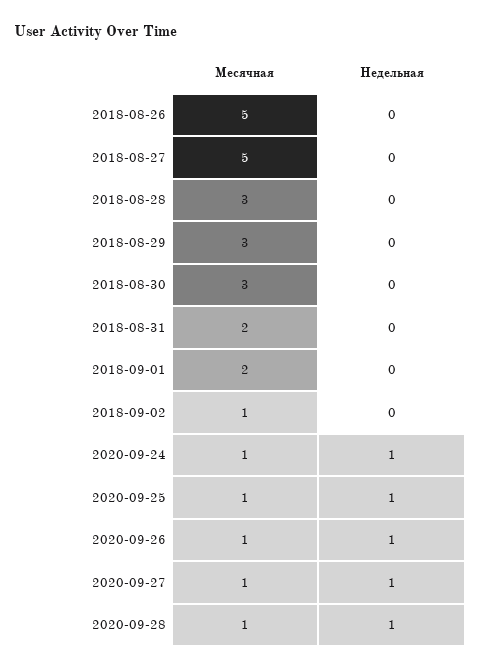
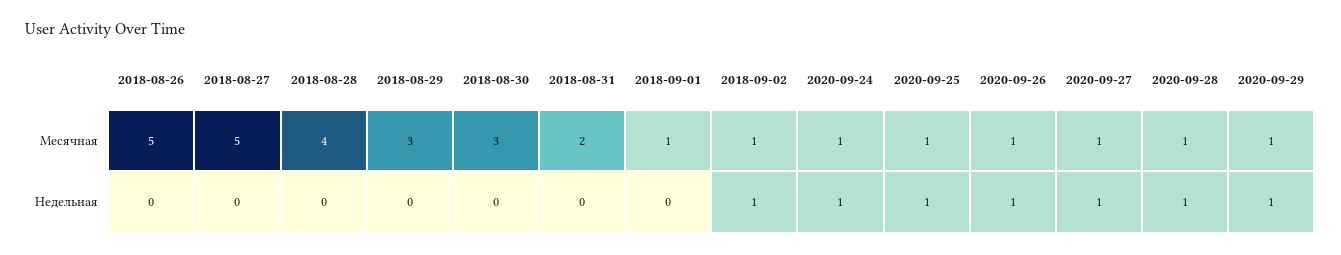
Месячная, 2018-08-28: 3 -> 4
Месячная, 2018-09-01: 2 -> 1
Недельная, 2018-09-02: 0 -> 1
Месячная, 2020-09-29: none -> 1
Недельная, 2020-09-29: none -> 1

